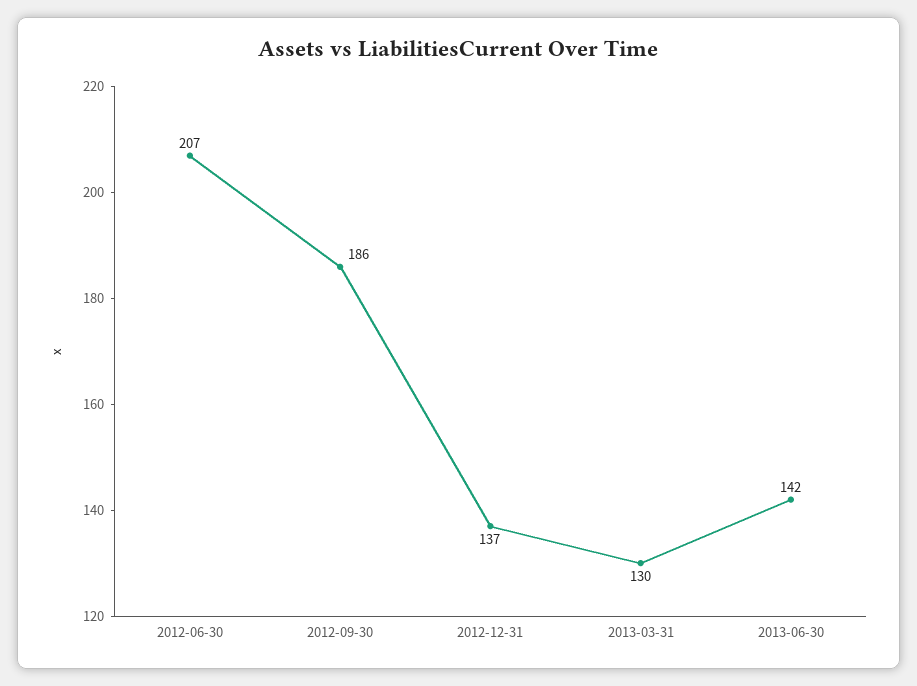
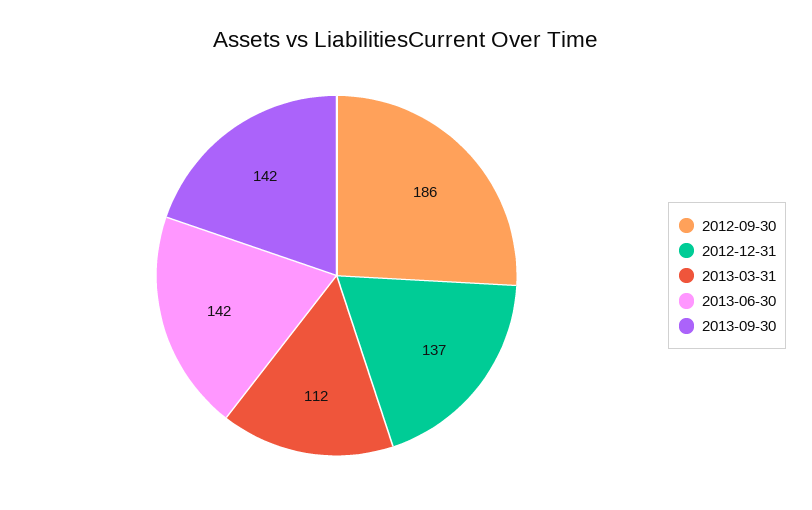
2012-06-30: 207 -> none
2013-03-31: 130 -> 112
2013-09-30: none -> 142

